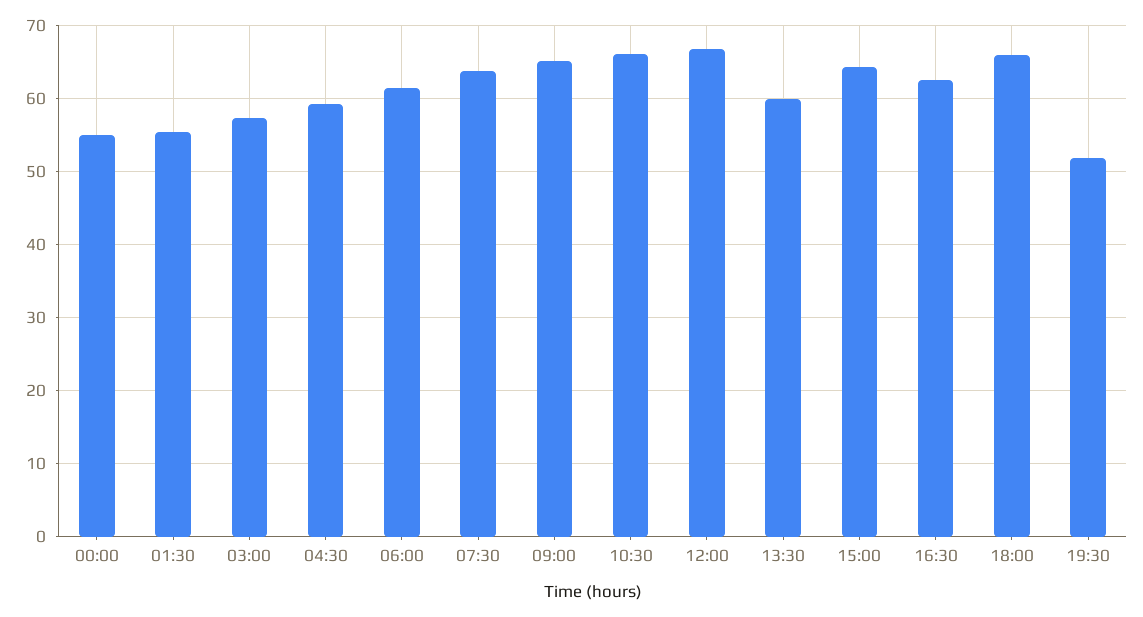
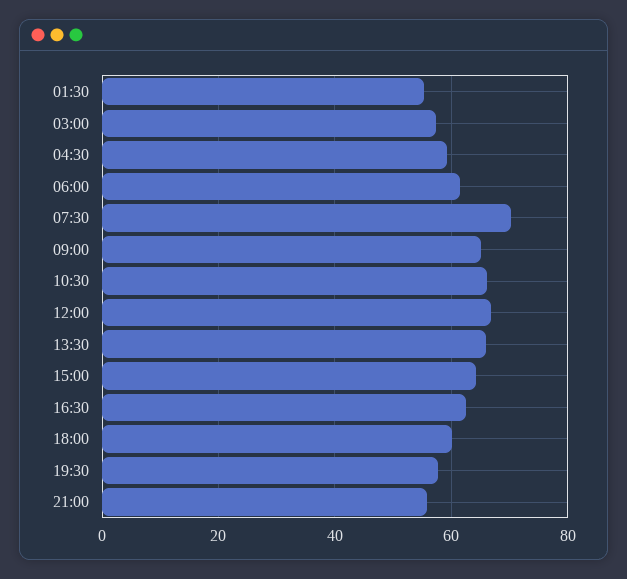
00:00: 55 -> none
07:30: 64 -> 70
13:30: 60 -> 66
18:00: 66 -> 60
19:30: 52 -> 58
21:00: none -> 56

